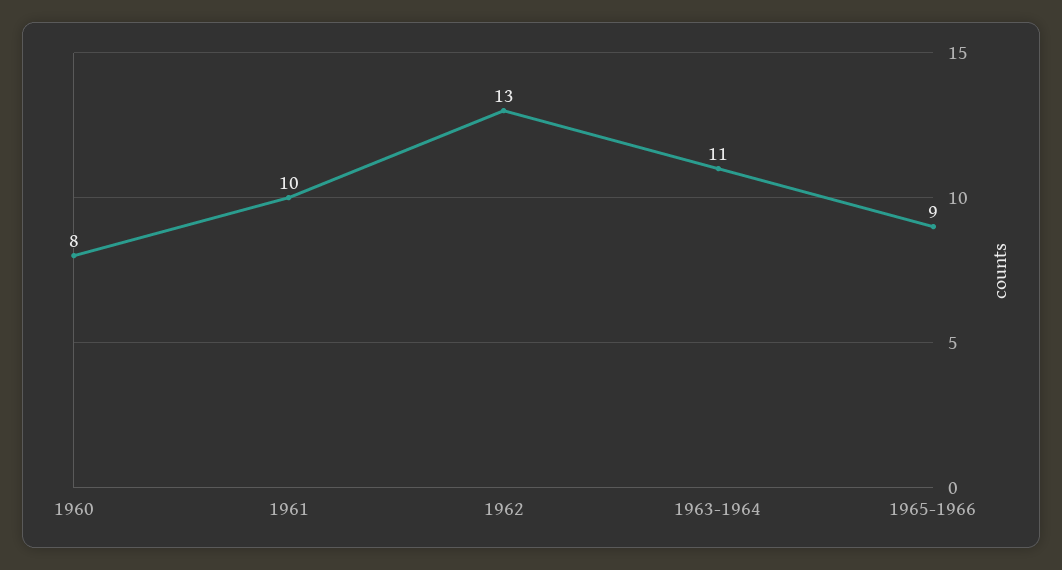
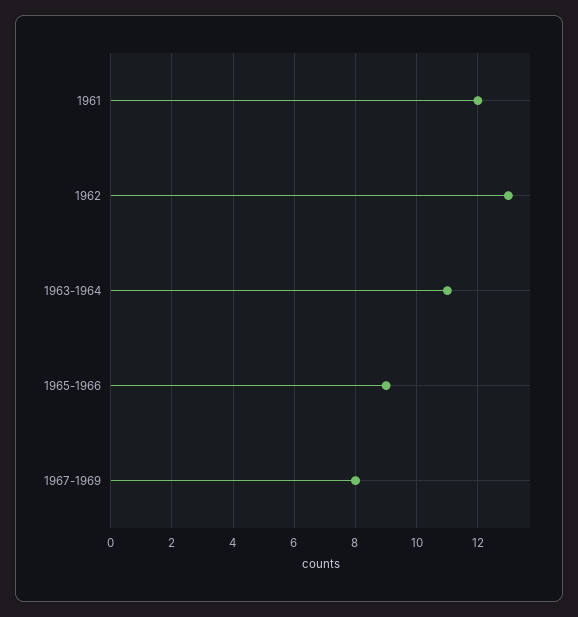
1960: 8 -> none
1961: 10 -> 12
1967-1969: none -> 8

